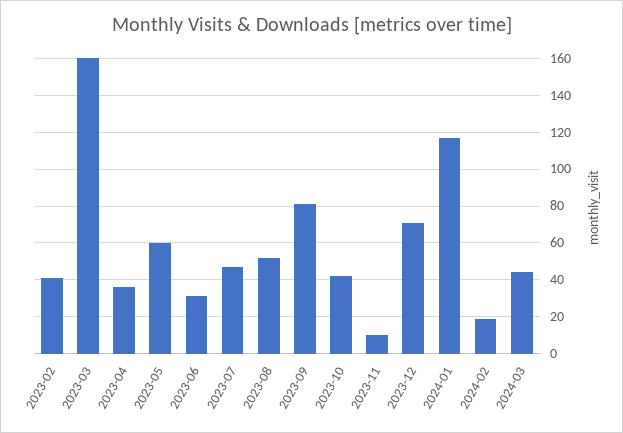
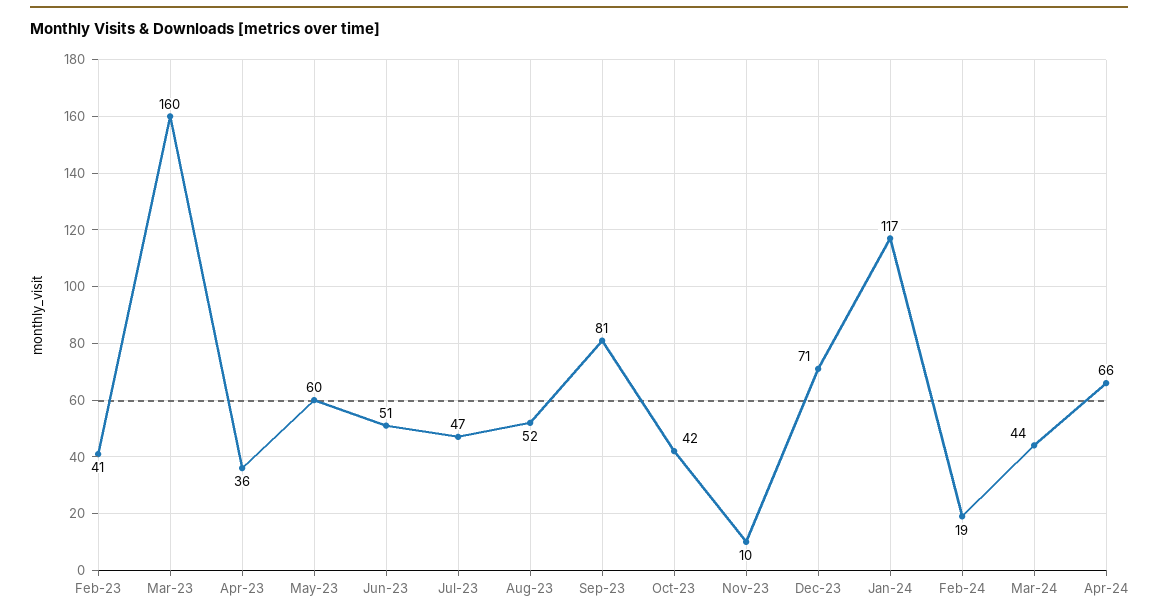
2023-06: 30 -> 51
Apr-24: none -> 66

